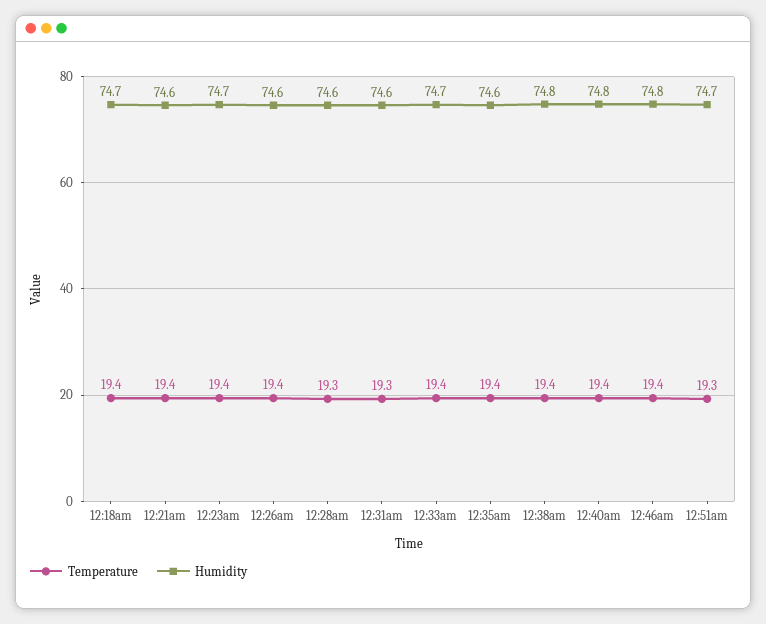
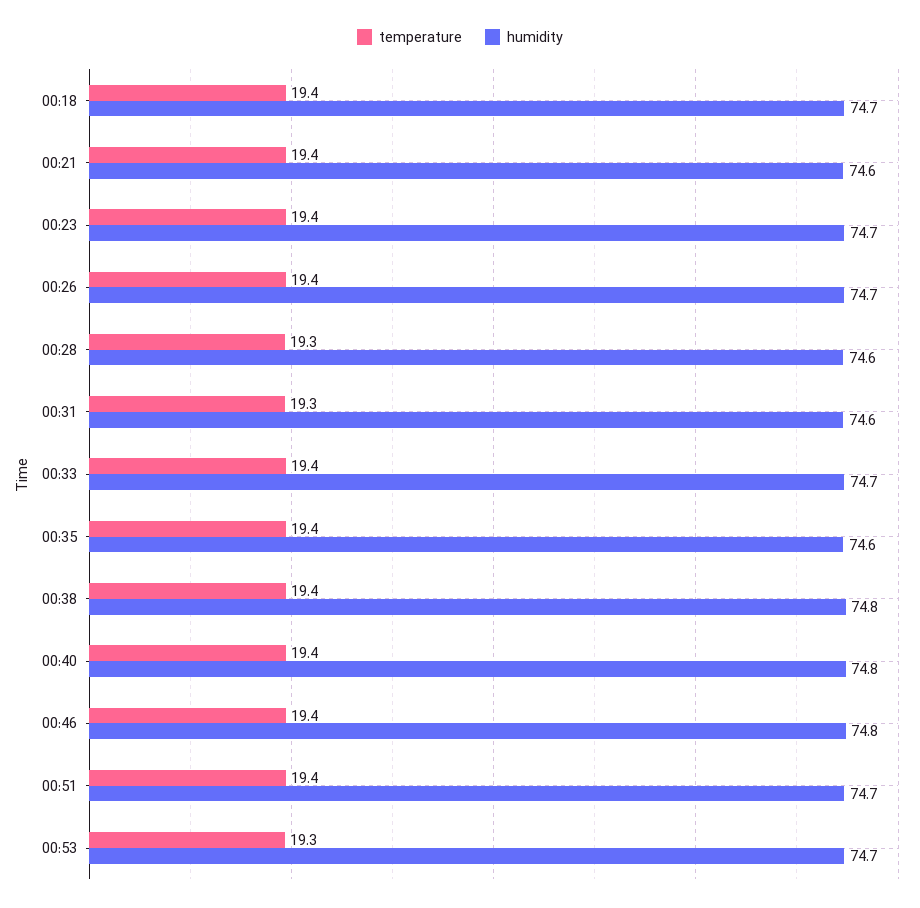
Humidity, 12:26am: 74.6 -> 74.7
Temperature, 12:51am: 19.3 -> 19.4
Temperature, 00:53: none -> 19.3
Humidity, 00:53: none -> 74.7

